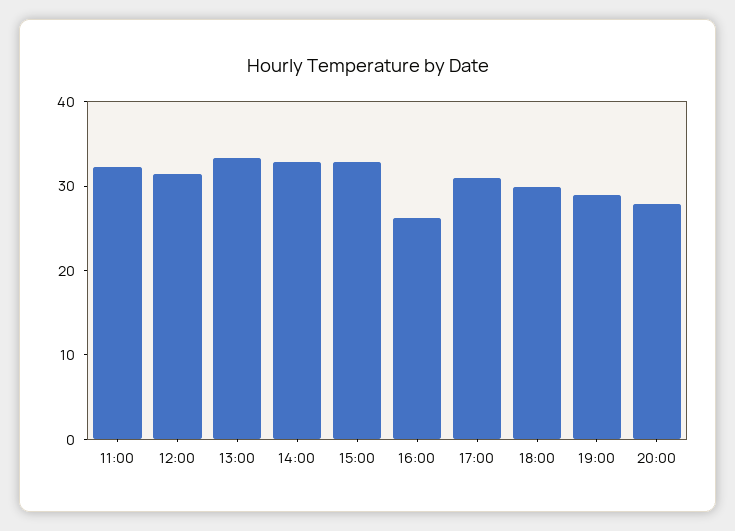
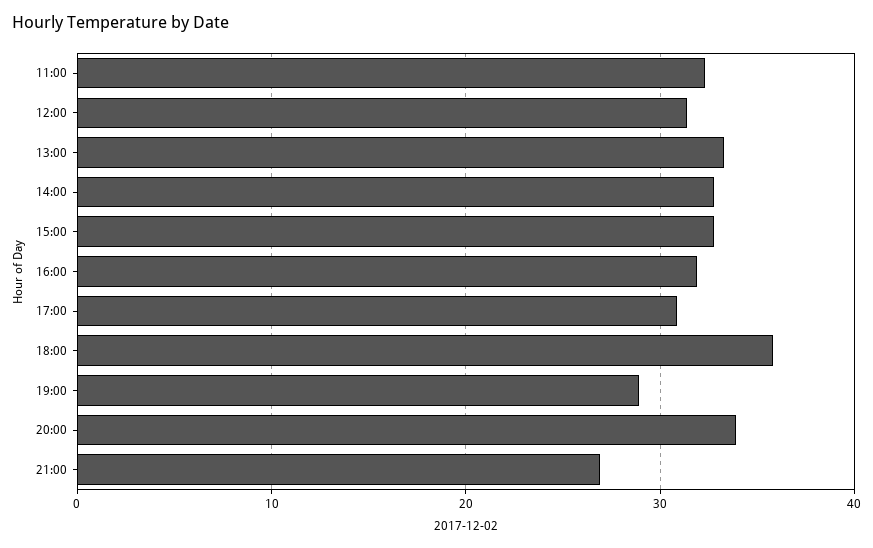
16:00: 26 -> 32
18:00: 30 -> 36
20:00: 28 -> 34
21:00: none -> 27

